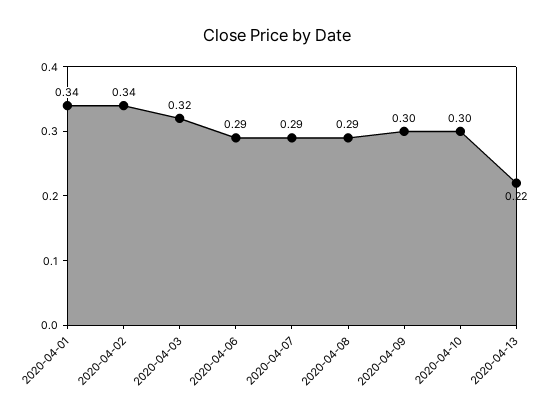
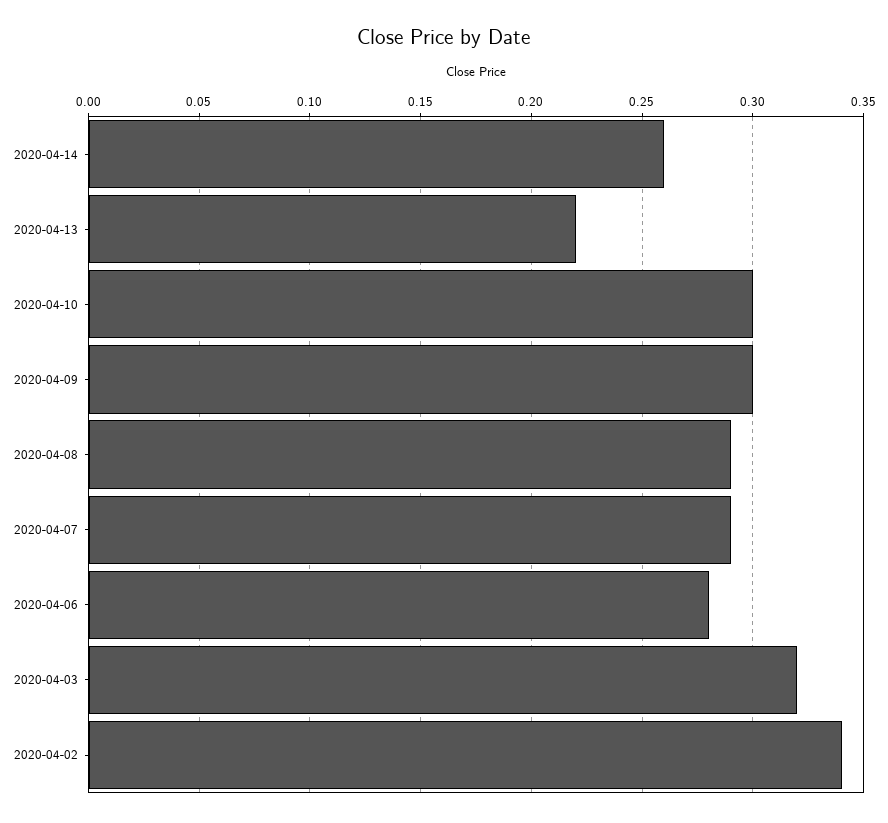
2020-04-01: 0.34 -> none
2020-04-06: 0.29 -> 0.28
2020-04-14: none -> 0.26

